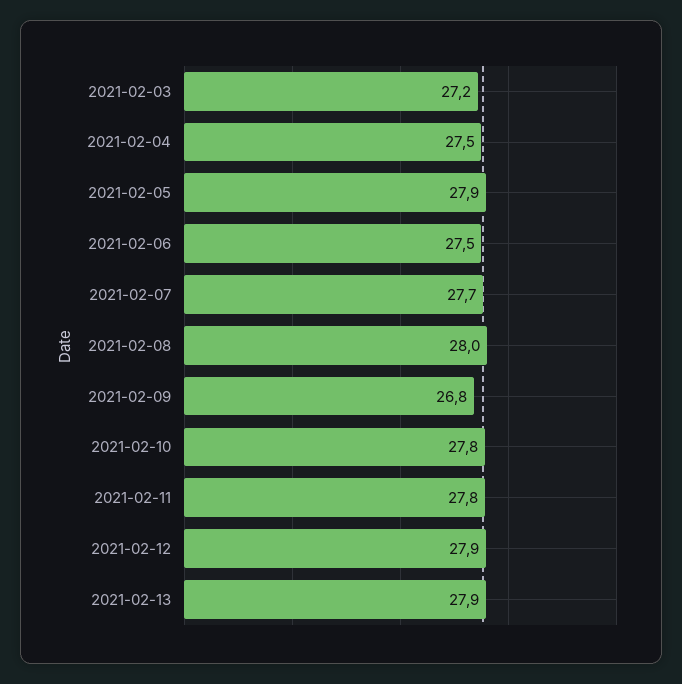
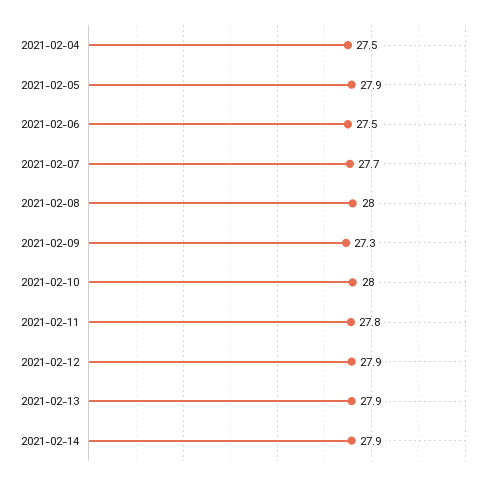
2021-02-03: 27.2 -> none
2021-02-09: 26.8 -> 27.3
2021-02-10: 27.8 -> 28
2021-02-14: none -> 27.9

